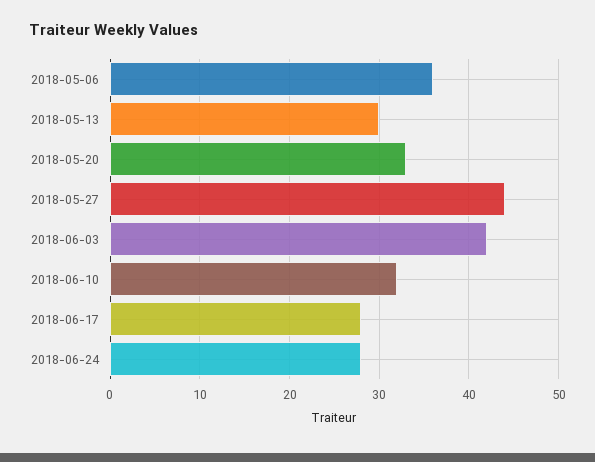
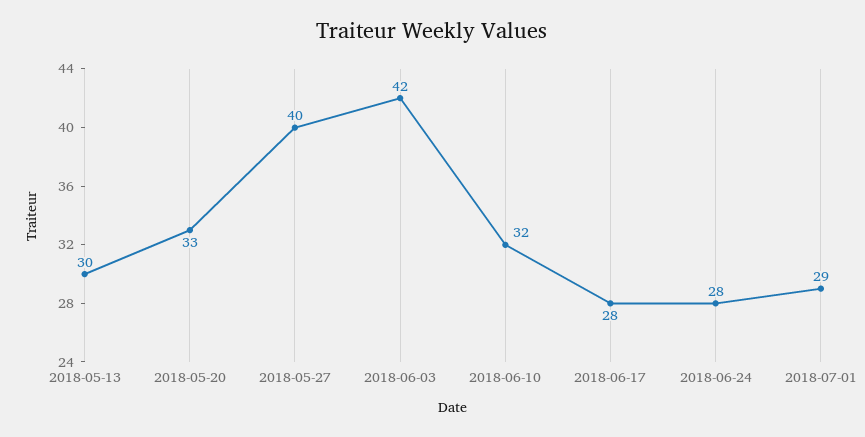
2018-05-06: 36 -> none
2018-05-27: 44 -> 40
2018-07-01: none -> 29

